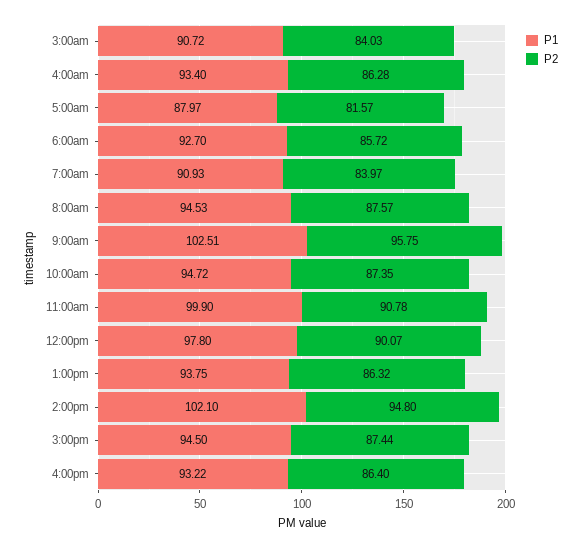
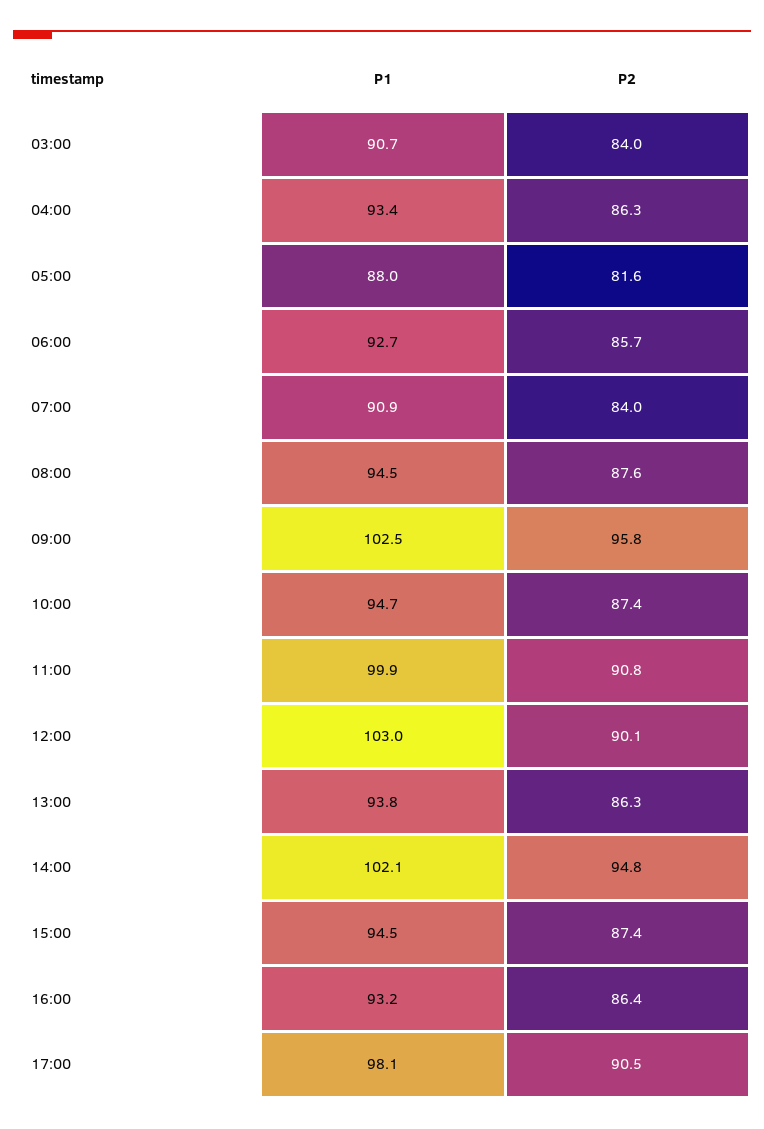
P1, 12:00pm: 97.8 -> 103
P1, 17:00: none -> 98.1
P2, 17:00: none -> 90.5

